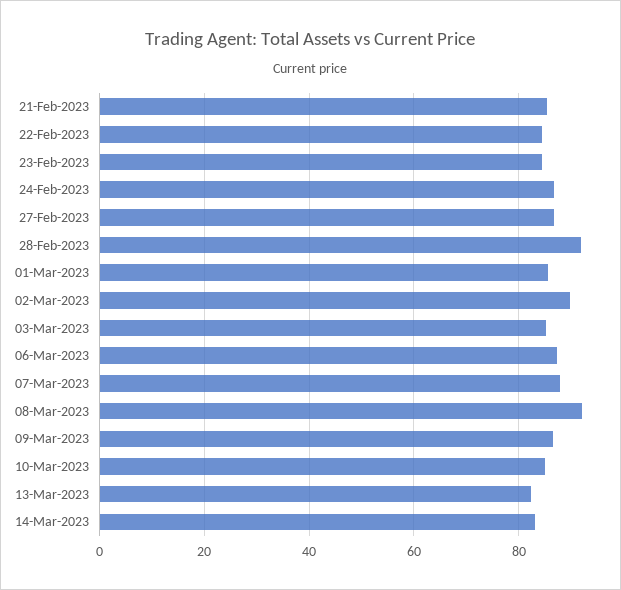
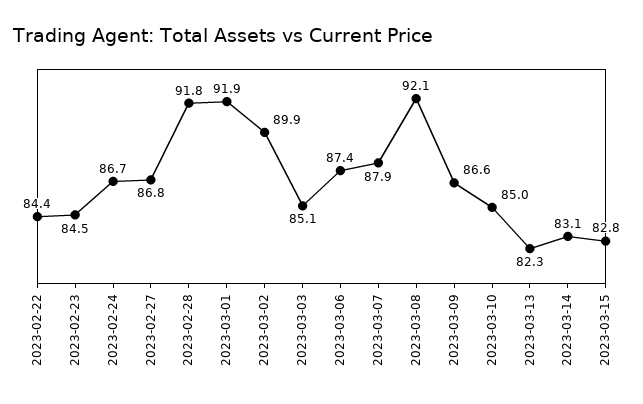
21-Feb-2023: 86 -> none
01-Mar-2023: 86 -> 91.9
2023-03-15: none -> 82.8

